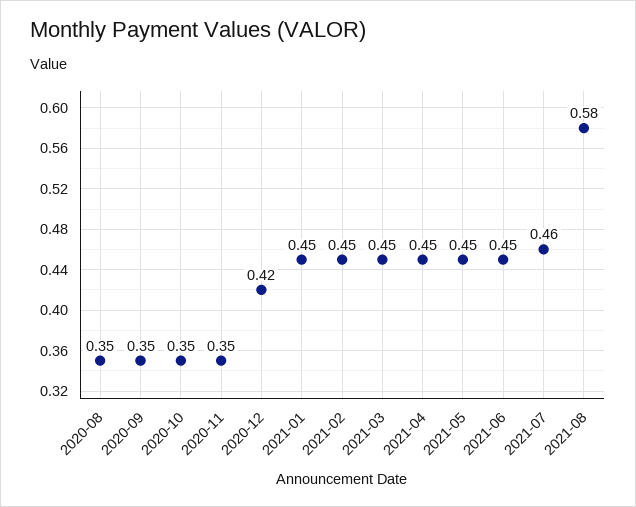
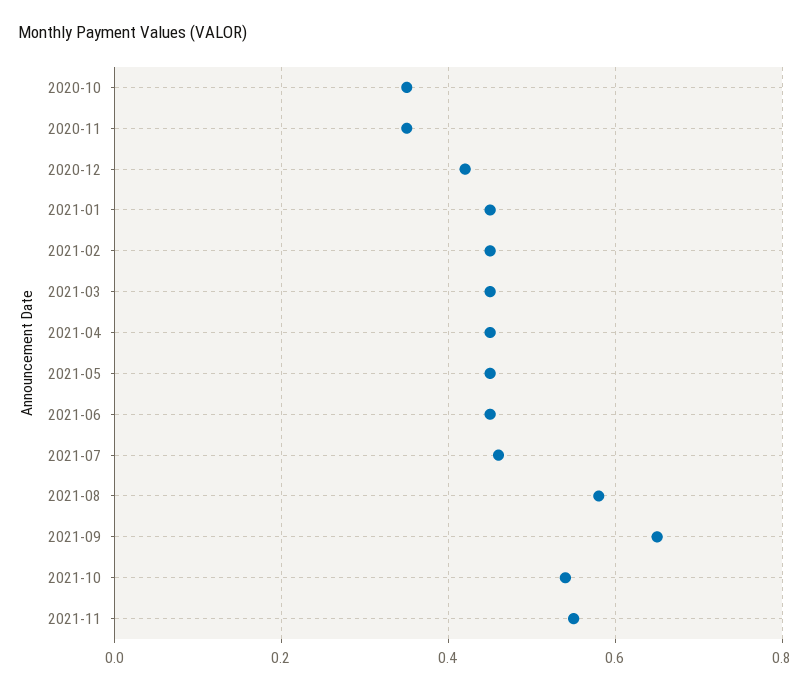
2020-08: 0.35 -> none
2020-09: 0.35 -> none
2021-09: none -> 0.65
2021-10: none -> 0.55
2021-11: none -> 0.55

